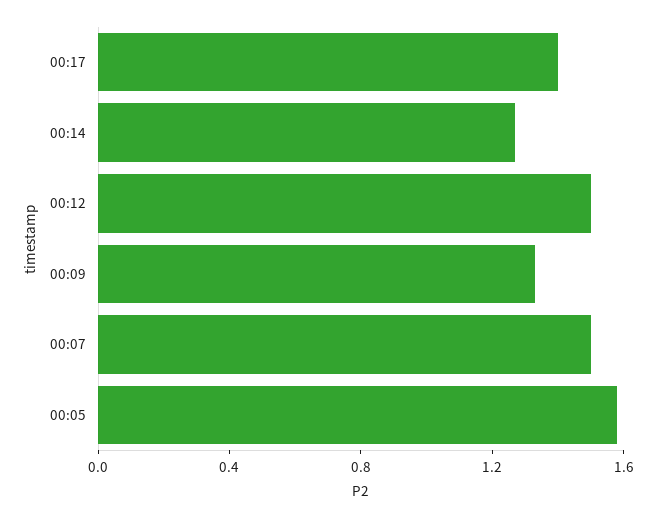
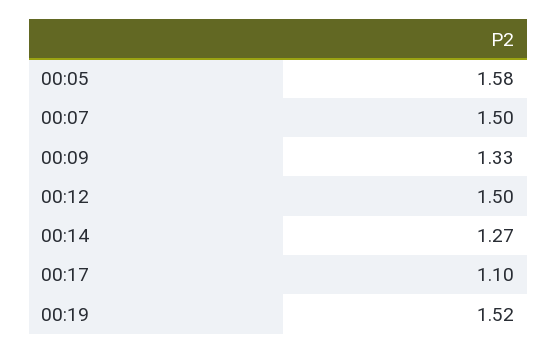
00:17: 1.4 -> 1.1
00:19: none -> 1.52

